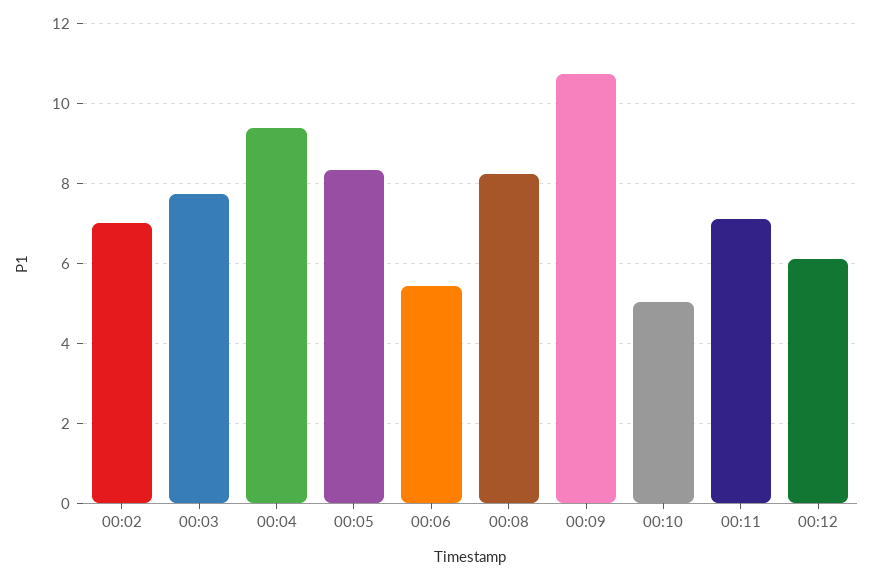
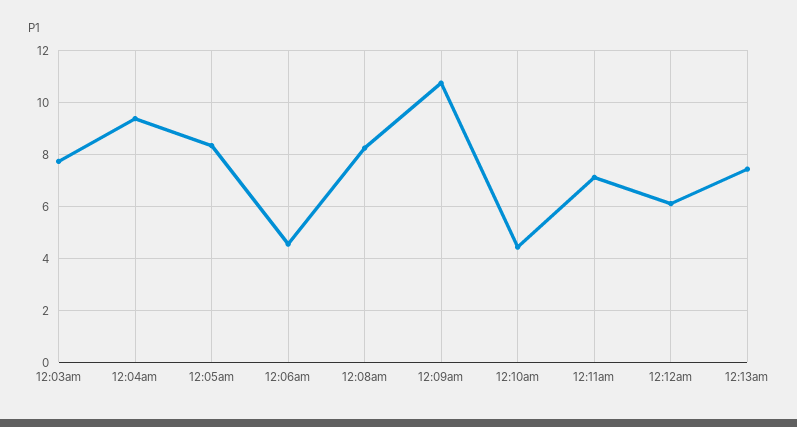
00:02: 7 -> none
00:06: 5.4 -> 4.5
00:10: 5 -> 4.5
12:13am: none -> 7.5

